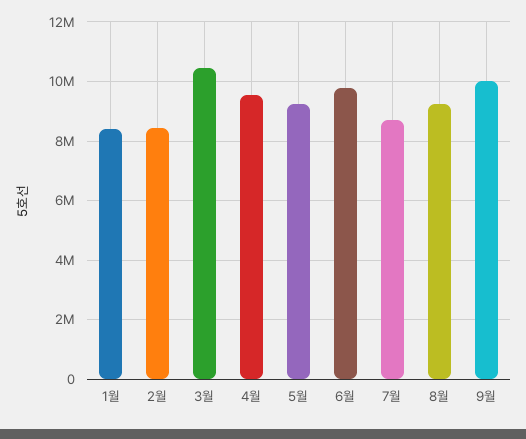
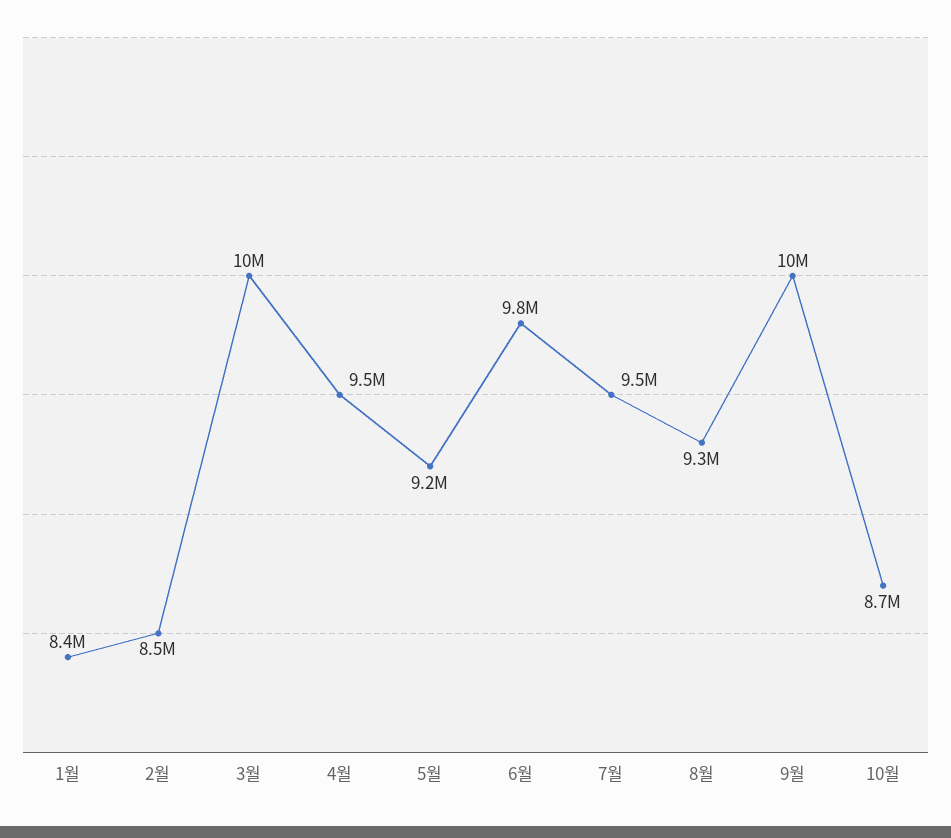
7월: 8750000 -> 9500000
10월: none -> 8700000

